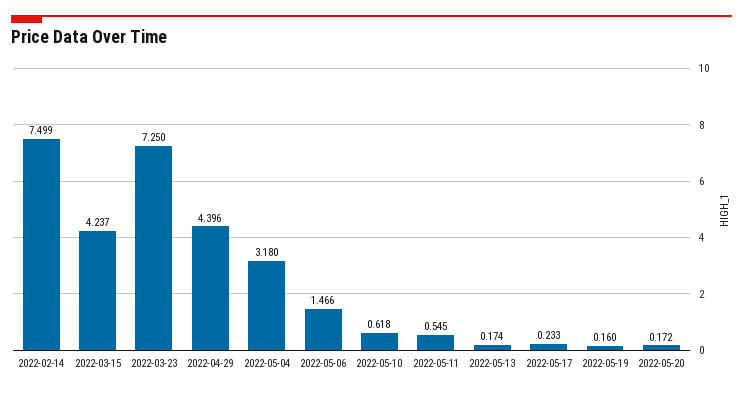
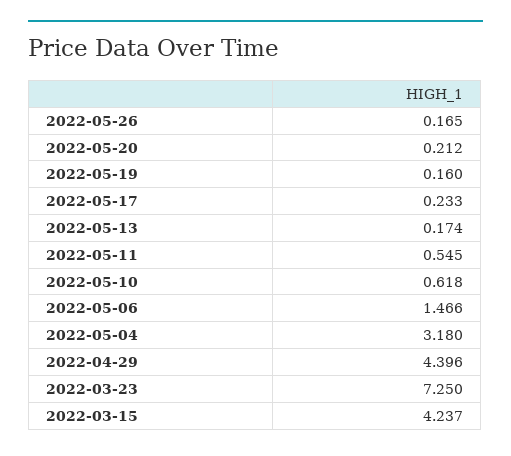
2022-02-14: 7.499 -> none
2022-05-20: 0.172 -> 0.212
2022-05-26: none -> 0.165

